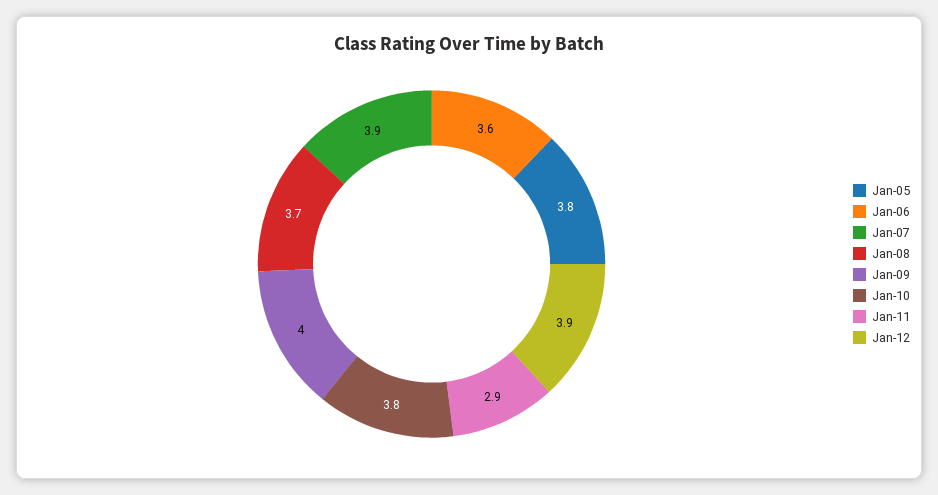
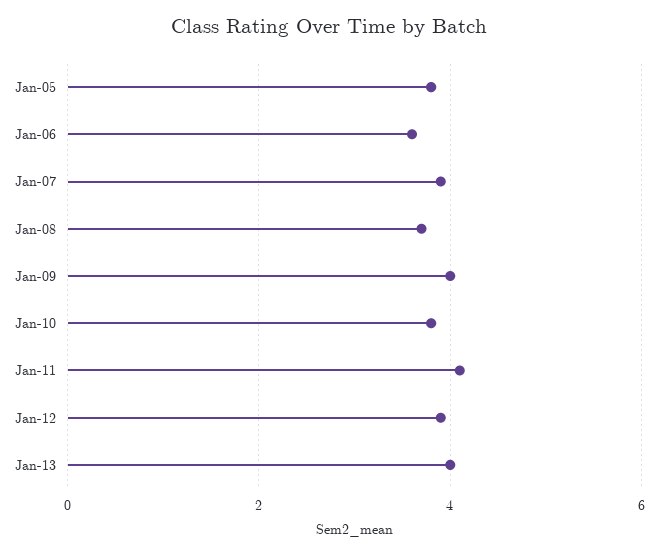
Jan-11: 2.9 -> 4
Jan-13: none -> 4

